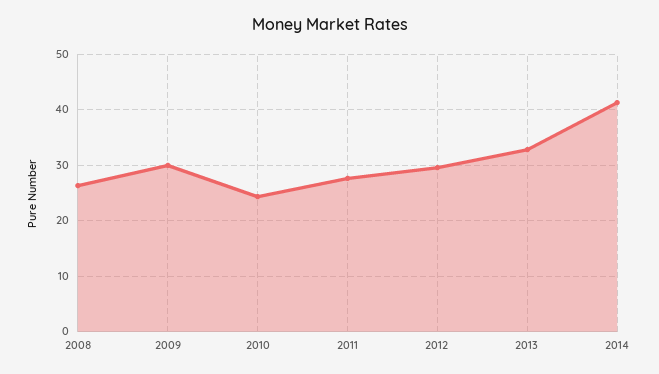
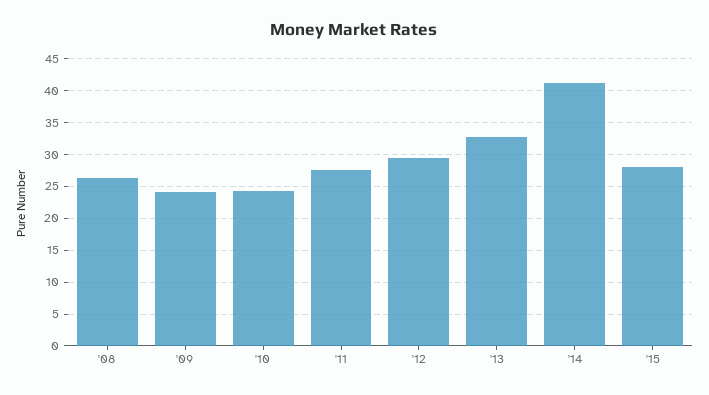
2009: 30 -> 24
'15: none -> 28

